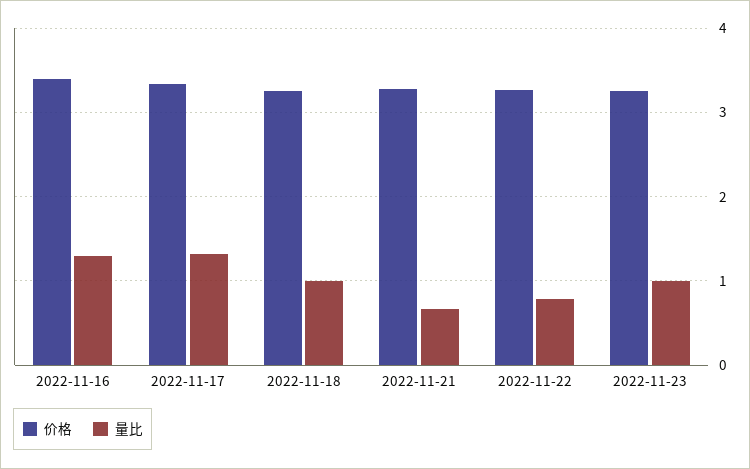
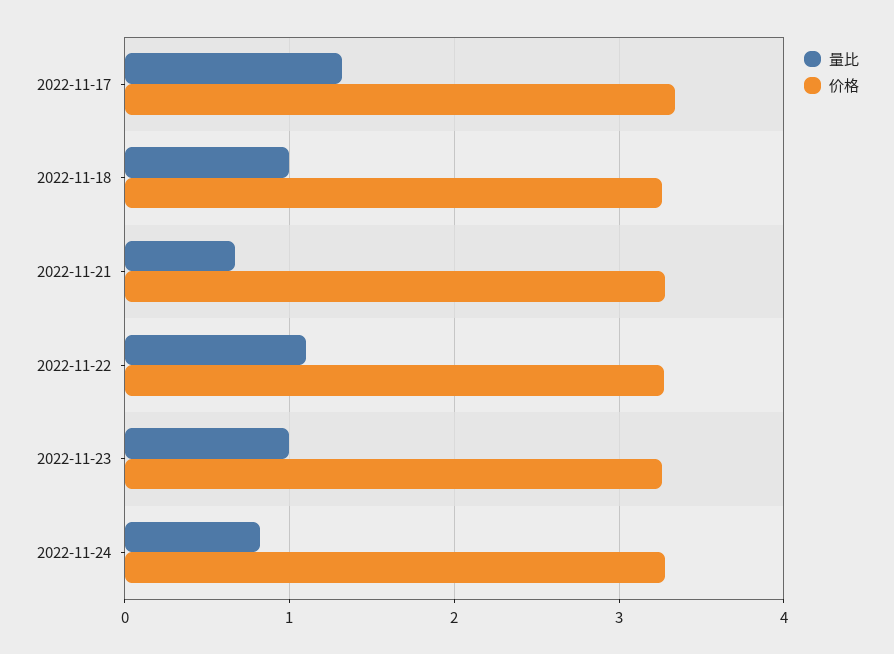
价格, 2022-11-16: 3.4 -> none
量比, 2022-11-16: 1.3 -> none
量比, 2022-11-22: 0.8 -> 1.1
量比, 2022-11-24: none -> 0.8
价格, 2022-11-24: none -> 3.3

